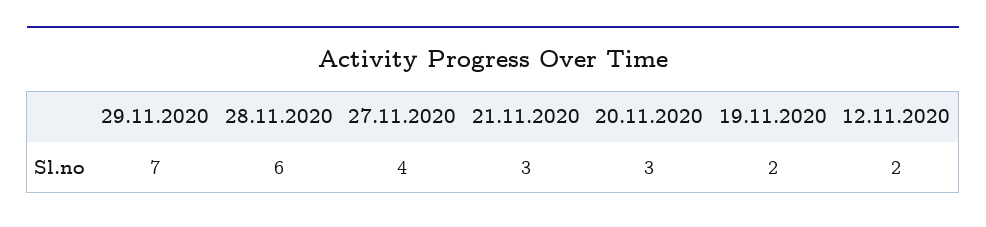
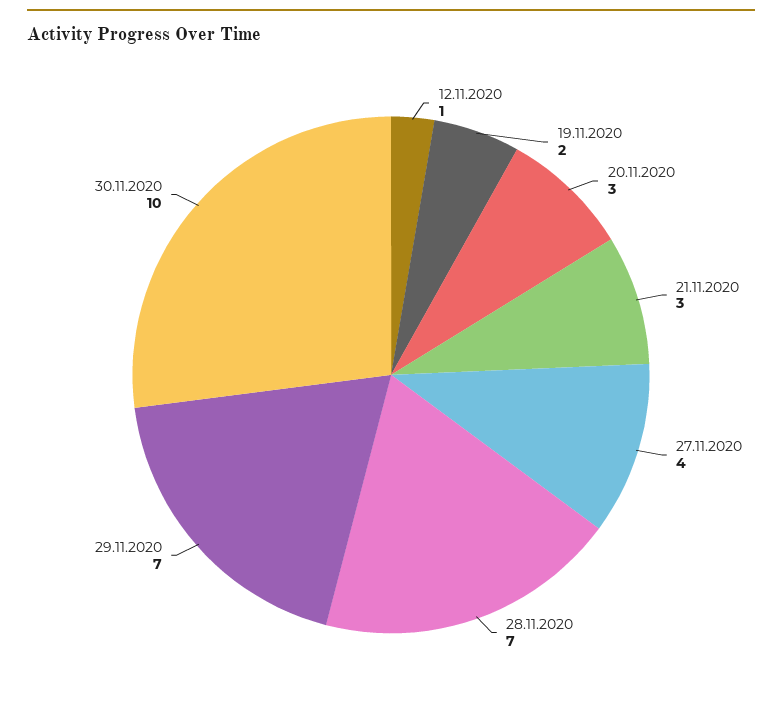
28.11.2020: 6 -> 7
12.11.2020: 2 -> 1
30.11.2020: none -> 10

